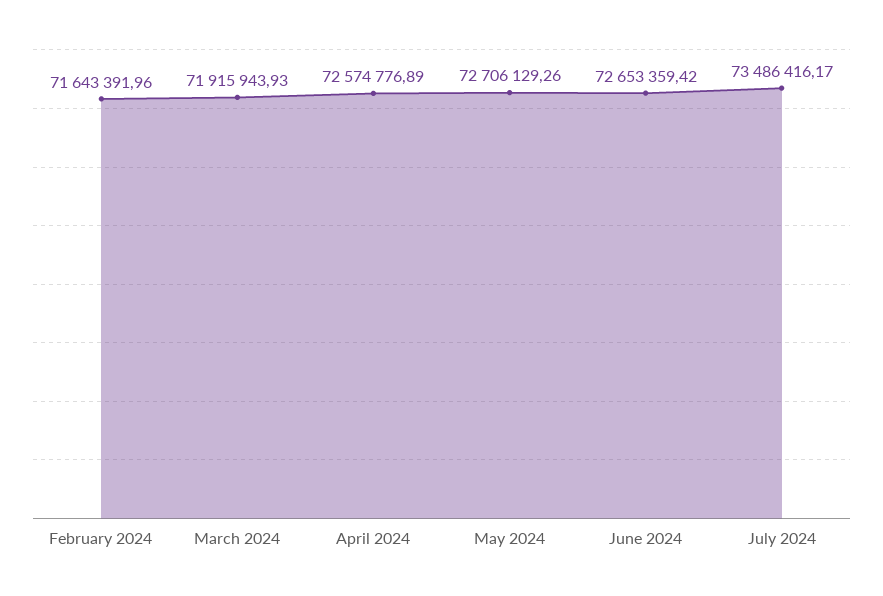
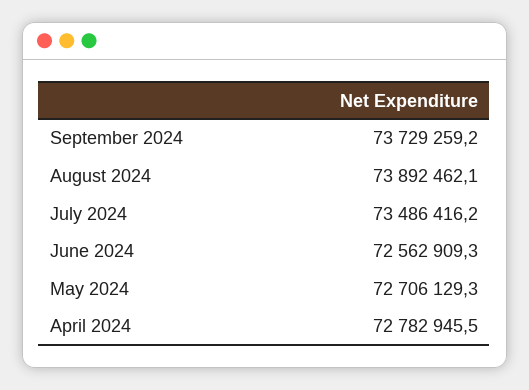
February 2024: 71643391.96 -> none
March 2024: 71915943.93 -> none
April 2024: 72574776.89 -> 72782945.5
June 2024: 72653359.42 -> 72562909.3
September 2024: none -> 73729259.2
August 2024: none -> 73892462.1

